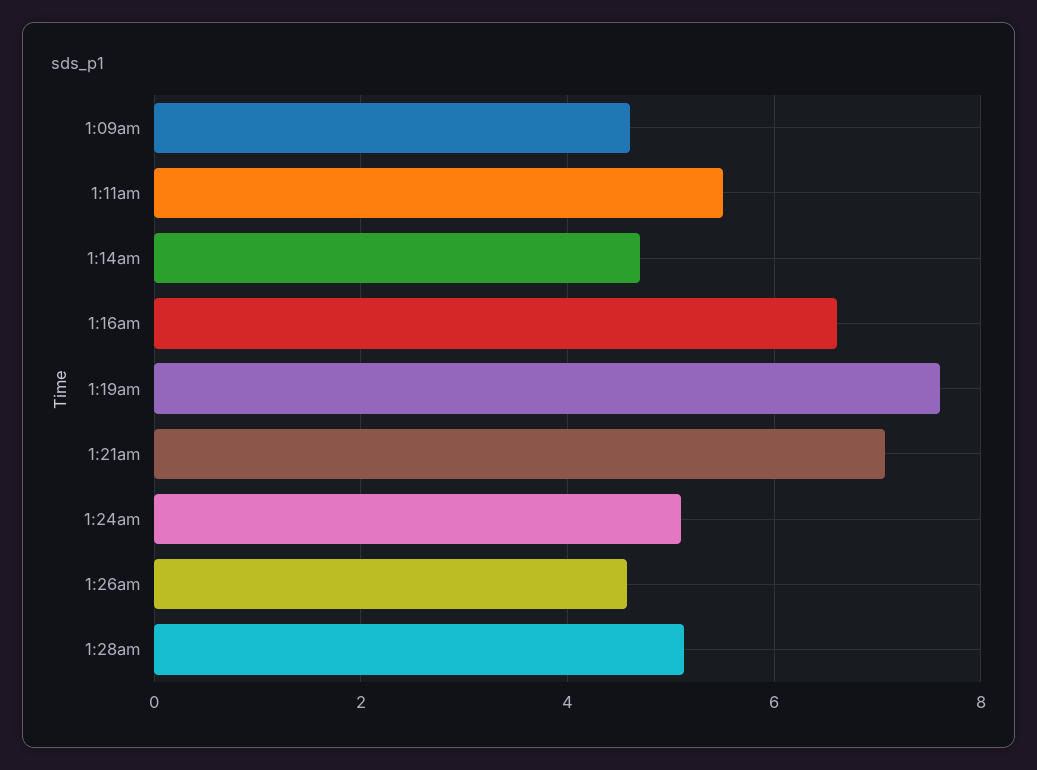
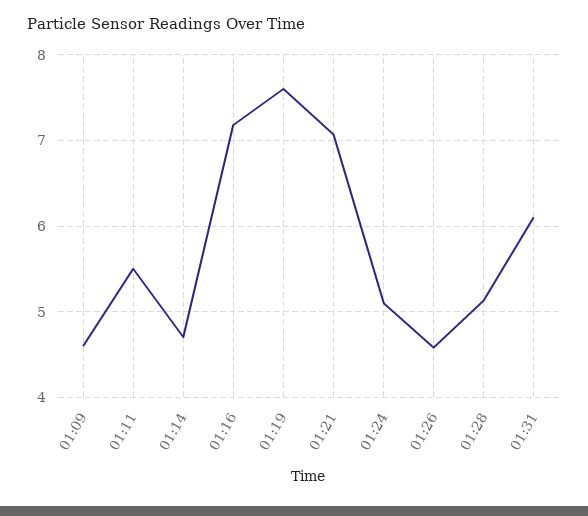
1:16am: 6.6 -> 7.2
01:31: none -> 6.1

